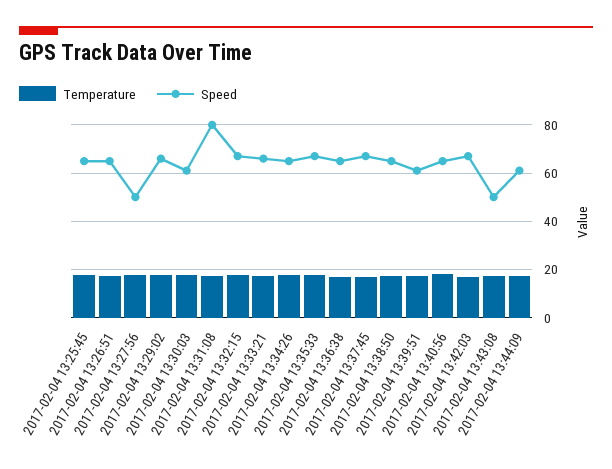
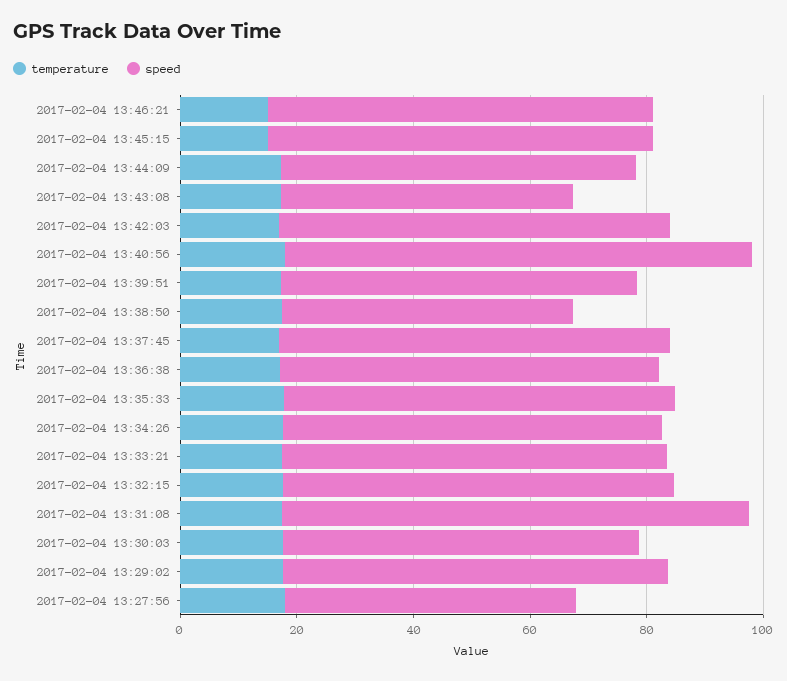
Temperature, 2017-02-04 13:25:45: 17.5 -> none
Speed, 2017-02-04 13:25:45: 65 -> none
Temperature, 2017-02-04 13:26:51: 17.5 -> none
Speed, 2017-02-04 13:26:51: 65 -> none
Speed, 2017-02-04 13:38:50: 65 -> 50
Speed, 2017-02-04 13:40:56: 65 -> 80
Temperature, 2017-02-04 13:46:21: none -> 15
Speed, 2017-02-04 13:46:21: none -> 65
Temperature, 2017-02-04 13:45:15: none -> 15
Speed, 2017-02-04 13:45:15: none -> 65

